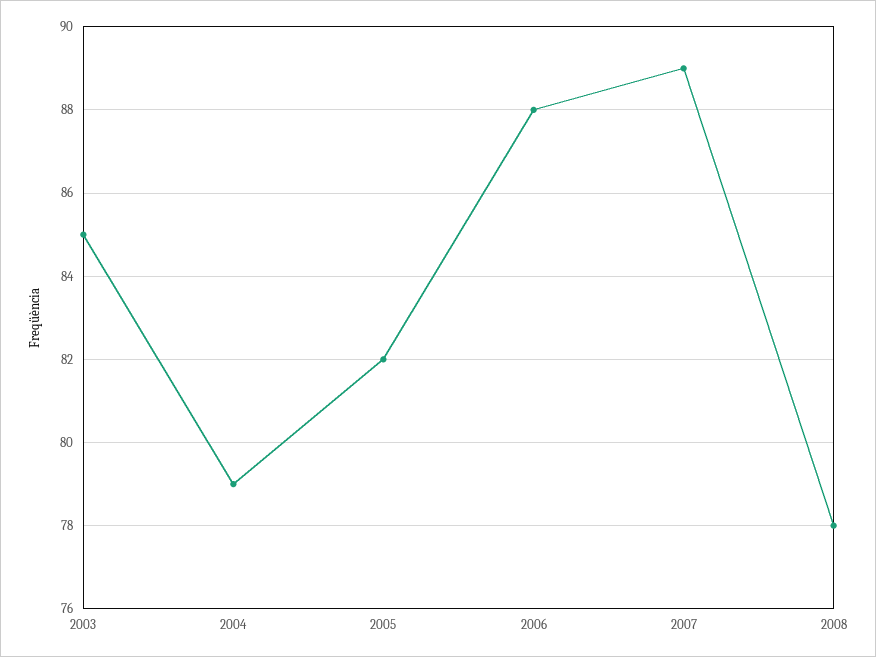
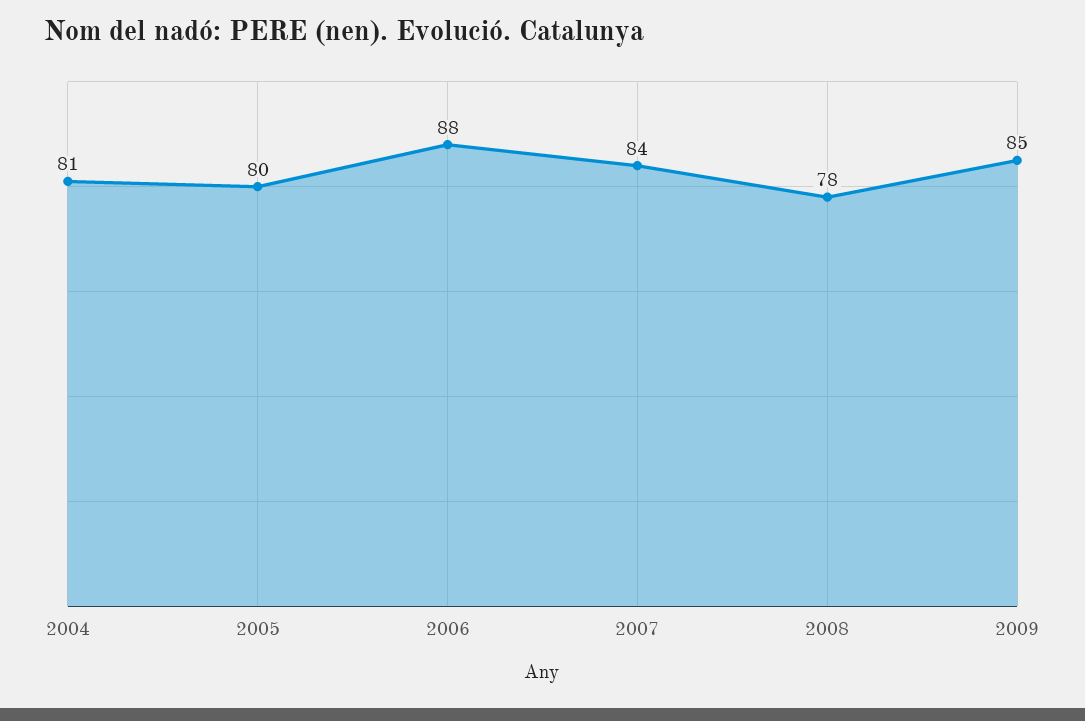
2003: 85 -> none
2004: 79 -> 81
2005: 82 -> 80
2007: 89 -> 84
2009: none -> 85

